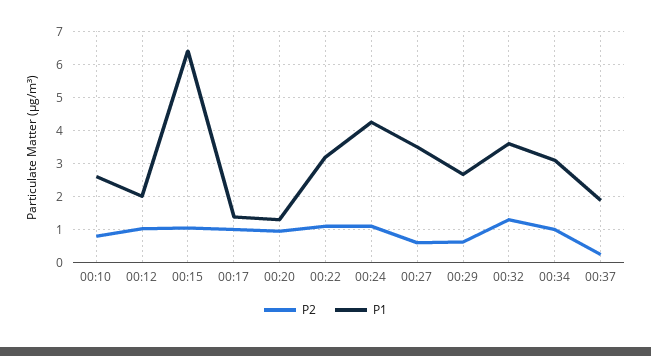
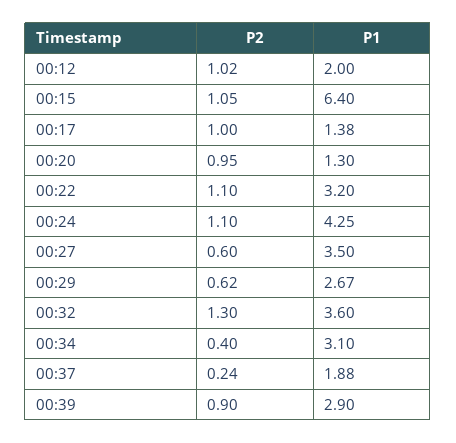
P2, 00:10: 0.8 -> none
P1, 00:10: 2.6 -> none
P2, 00:34: 1 -> 0.4
P2, 00:39: none -> 0.9
P1, 00:39: none -> 2.9

